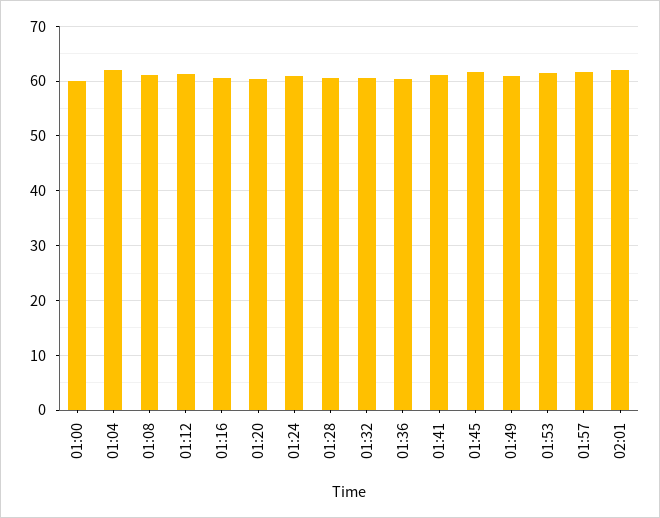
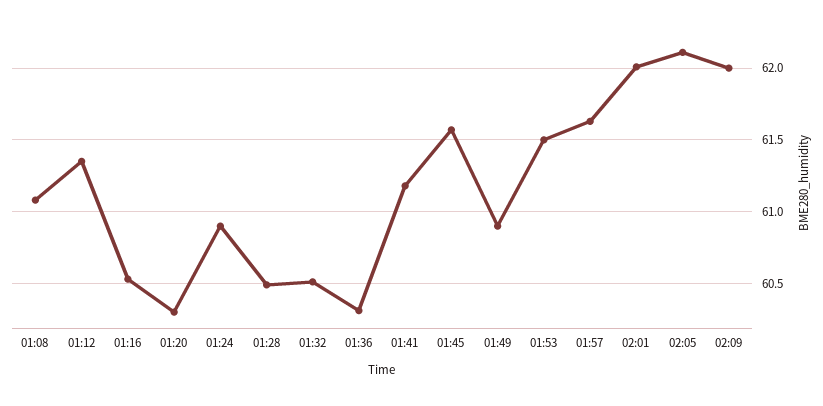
01:00: 60 -> none
01:04: 62 -> none
02:05: none -> 62.1
02:09: none -> 62

